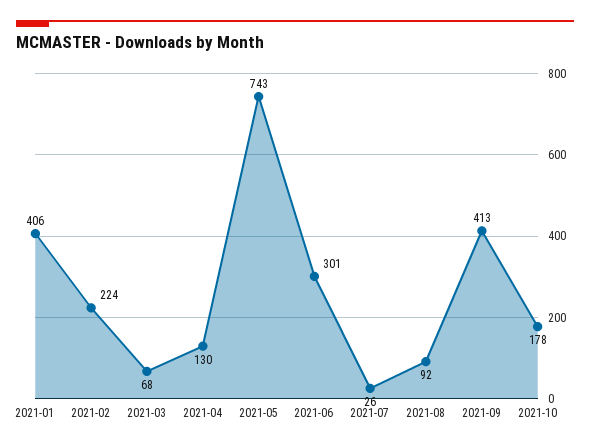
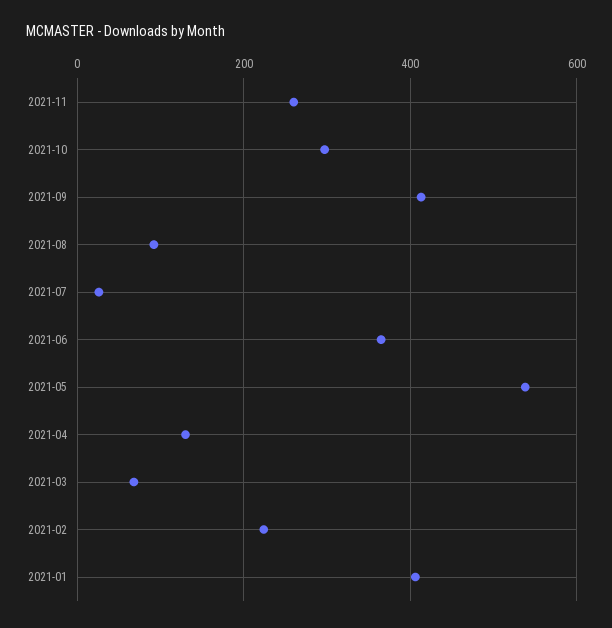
2021-05: 743 -> 540
2021-06: 301 -> 360
2021-10: 178 -> 300
2021-11: none -> 260

